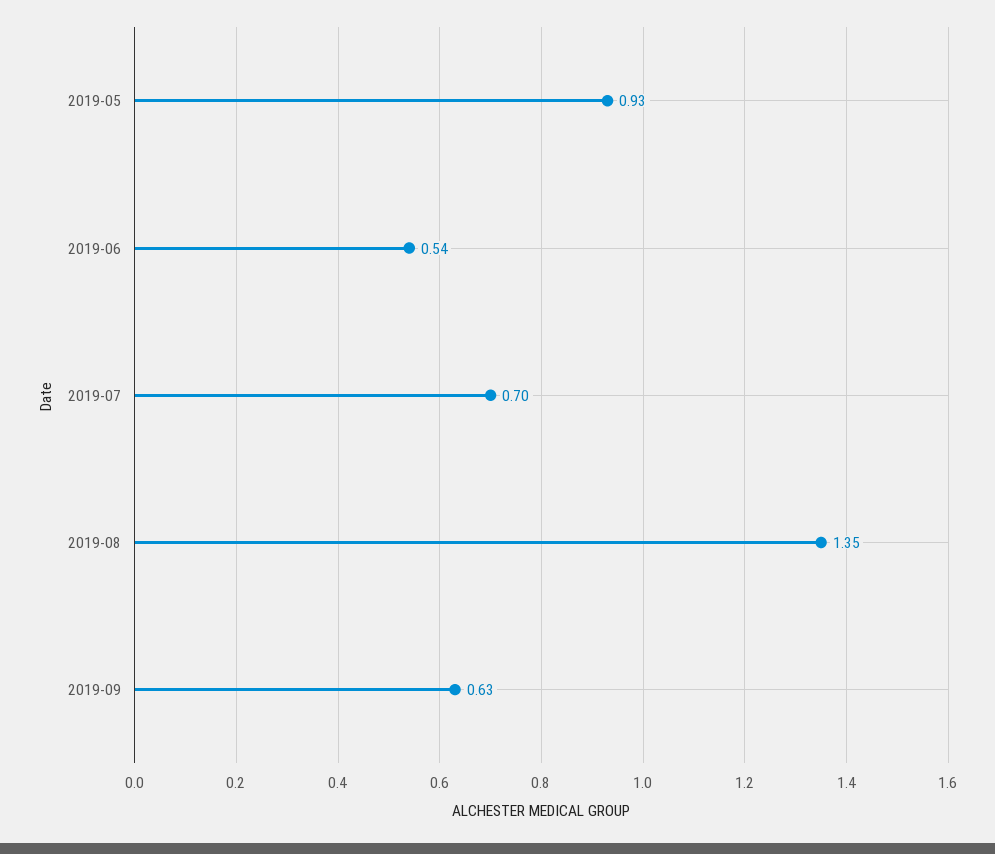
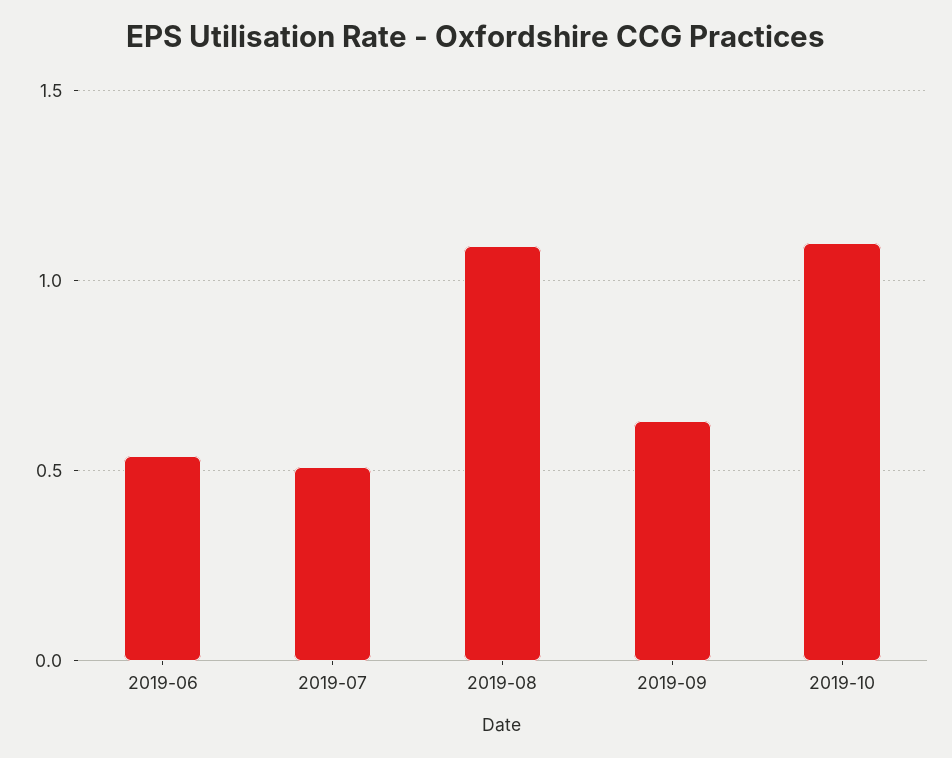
2019-05: 0.93 -> none
2019-07: 0.7 -> 0.5
2019-08: 1.35 -> 1.1
2019-10: none -> 1.1

